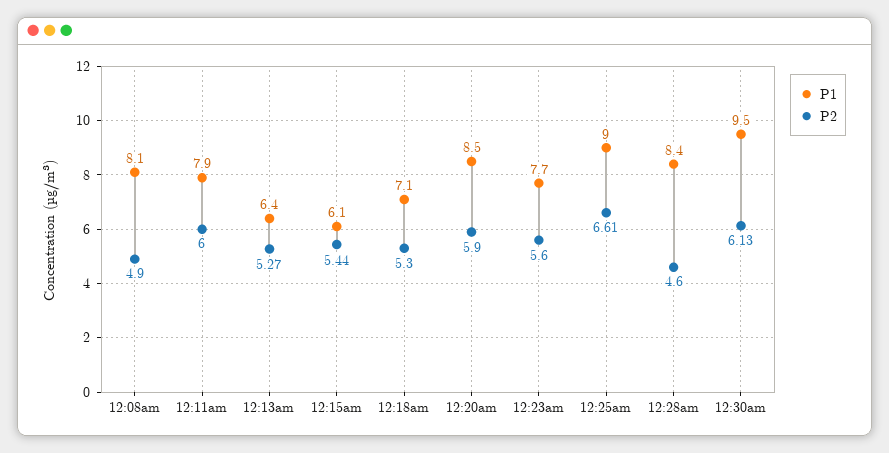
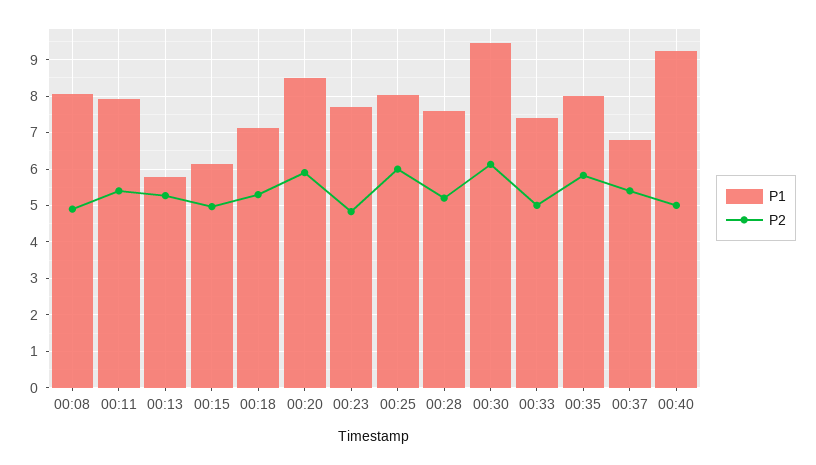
P2, 12:11am: 6 -> 5.4
P1, 12:13am: 6.4 -> 5.8
P2, 12:15am: 5.44 -> 5
P2, 12:23am: 5.6 -> 4.8
P1, 12:25am: 9 -> 8
P2, 12:25am: 6.61 -> 6
P1, 12:28am: 8.4 -> 7.6
P2, 12:28am: 4.6 -> 5.2
P1, 00:33: none -> 7.4
P2, 00:33: none -> 5
P1, 00:35: none -> 8
P2, 00:35: none -> 5.8
P1, 00:37: none -> 6.8
P2, 00:37: none -> 5.4
P1, 00:40: none -> 9.2
P2, 00:40: none -> 5

